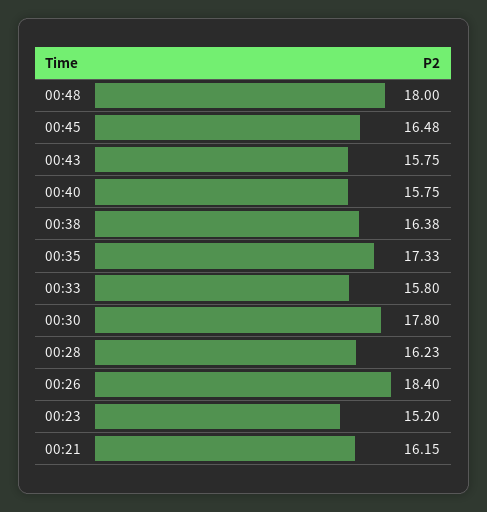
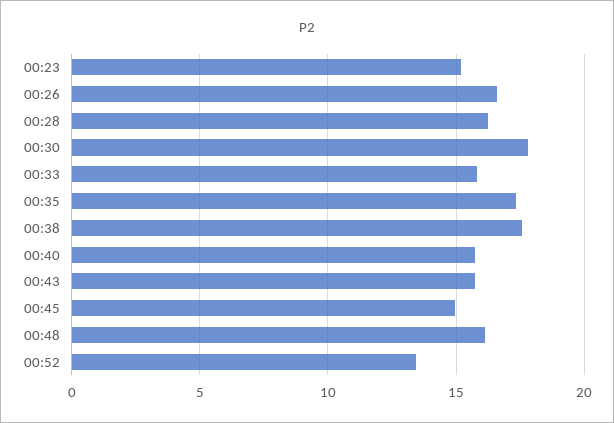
00:48: 18 -> 16
00:45: 16.48 -> 15
00:38: 16.38 -> 17.5
00:26: 18.4 -> 16.5
00:21: 16.15 -> none
00:52: none -> 13.5

